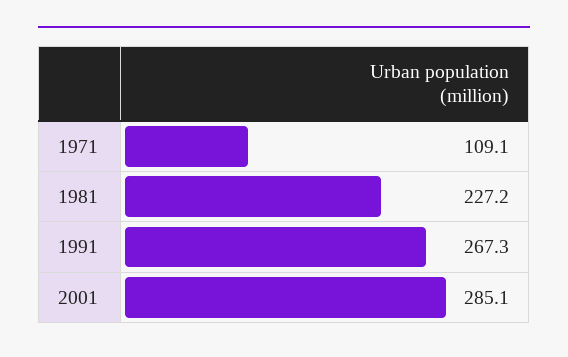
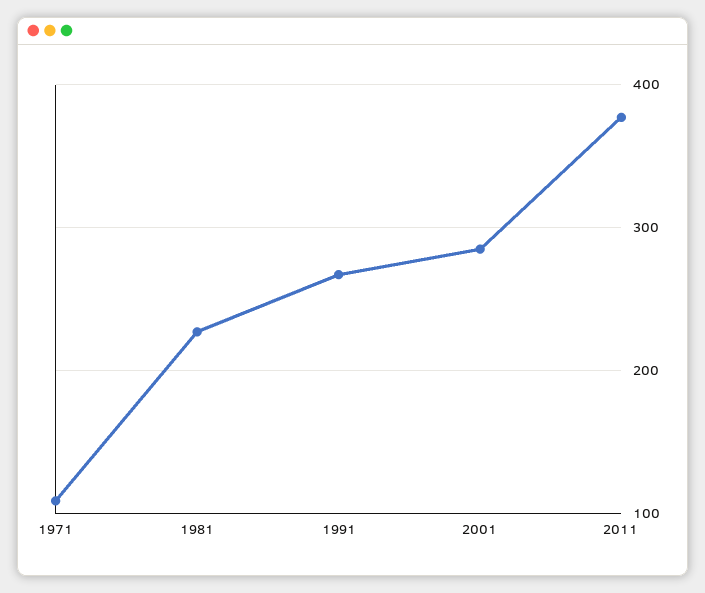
2011: none -> 380

